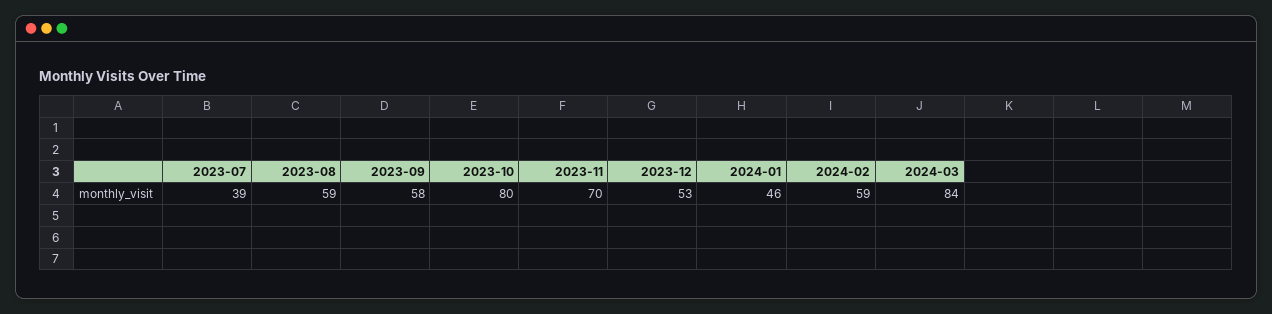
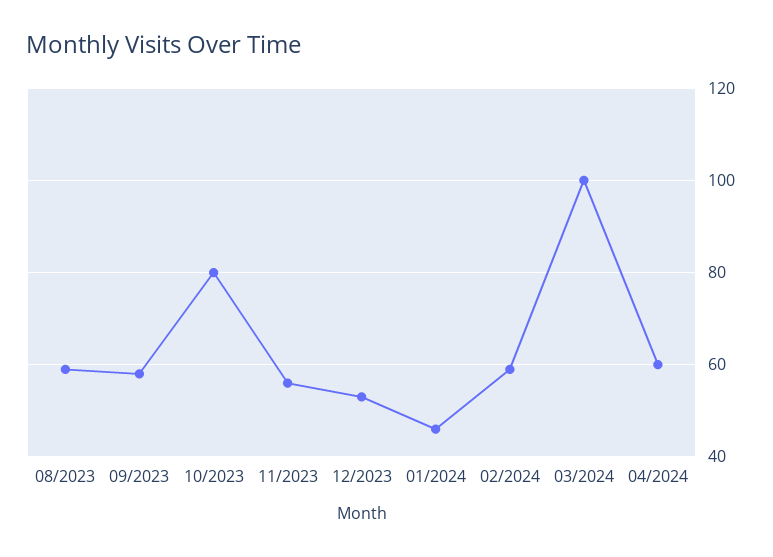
2023-07: 39 -> none
2023-11: 70 -> 55
2024-03: 84 -> 100
04/2024: none -> 60

